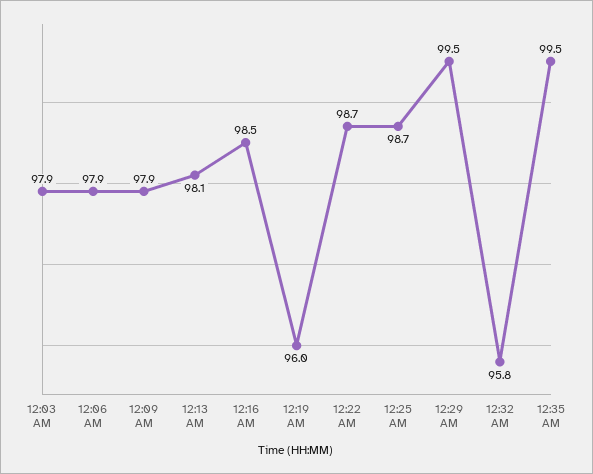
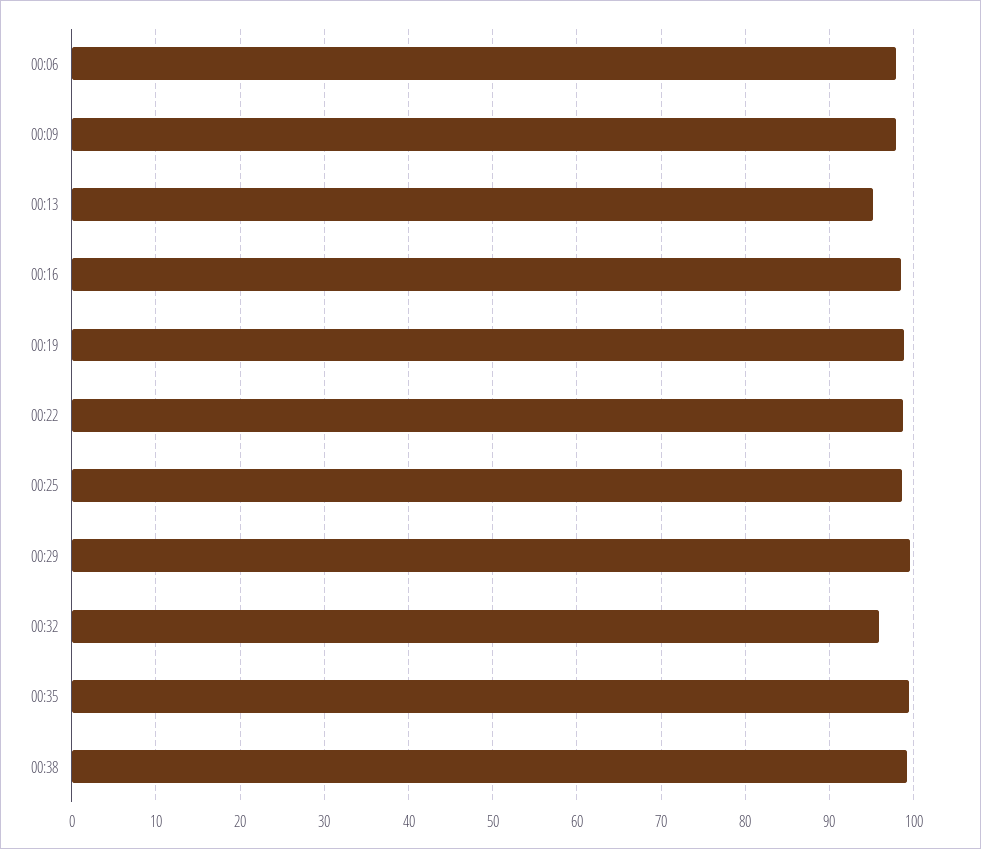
12:03 AM: 97.9 -> none
12:13 AM: 98.1 -> 95
12:19 AM: 96 -> 99
00:38: none -> 99

